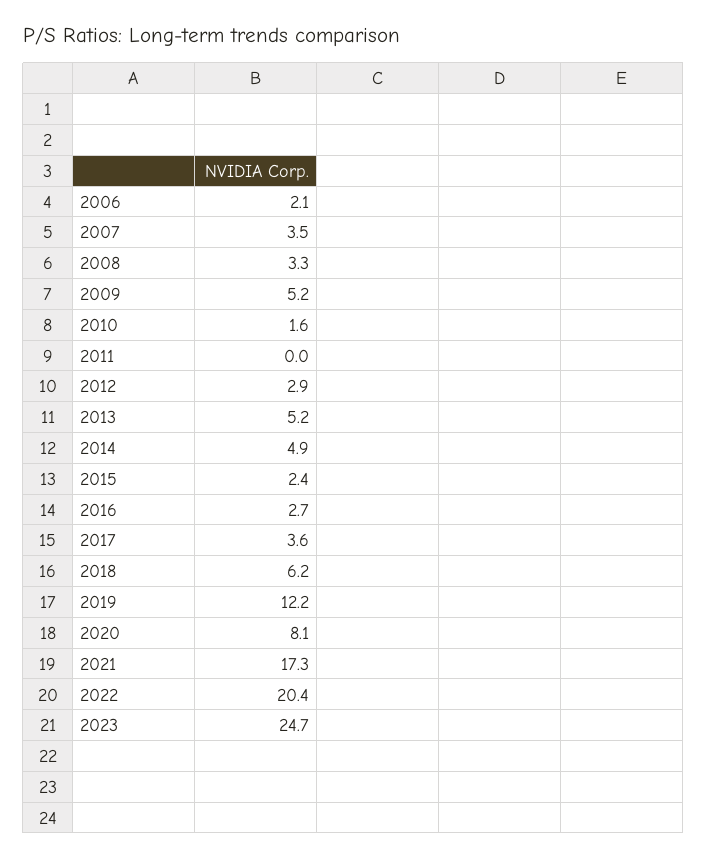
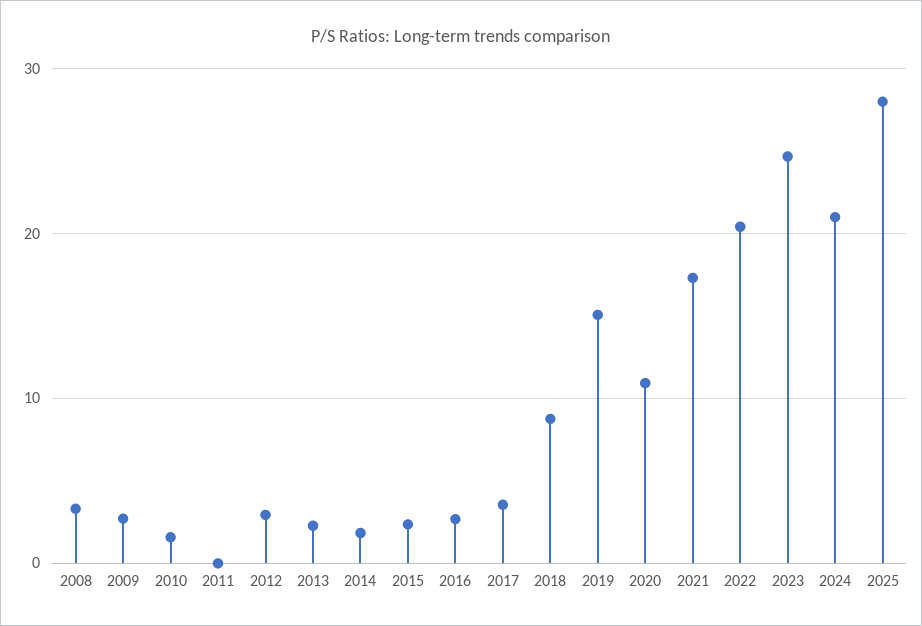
2006: 2.1 -> none
2007: 3.5 -> none
2009: 5.2 -> 3
2013: 5.2 -> 2
2014: 4.9 -> 2
2018: 6.2 -> 9
2019: 12.2 -> 15
2020: 8.1 -> 11
2024: none -> 21
2025: none -> 28

